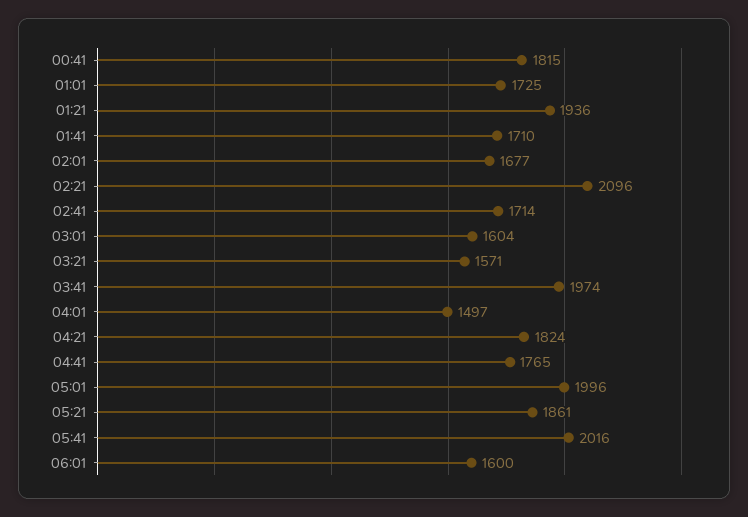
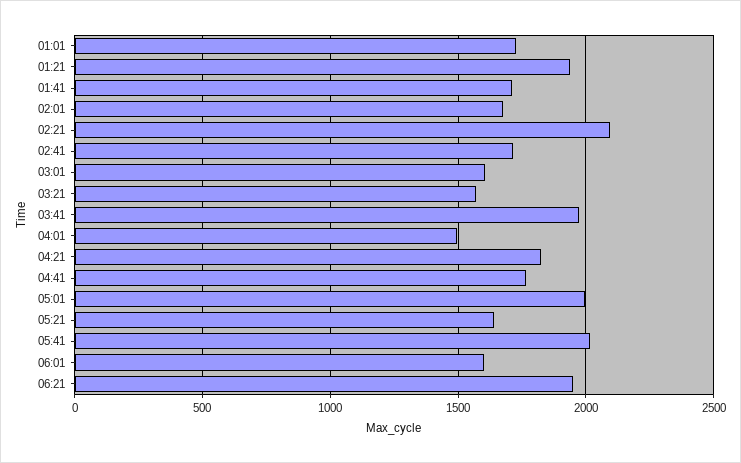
00:41: 1815 -> none
05:21: 1861 -> 1650
06:21: none -> 1950

